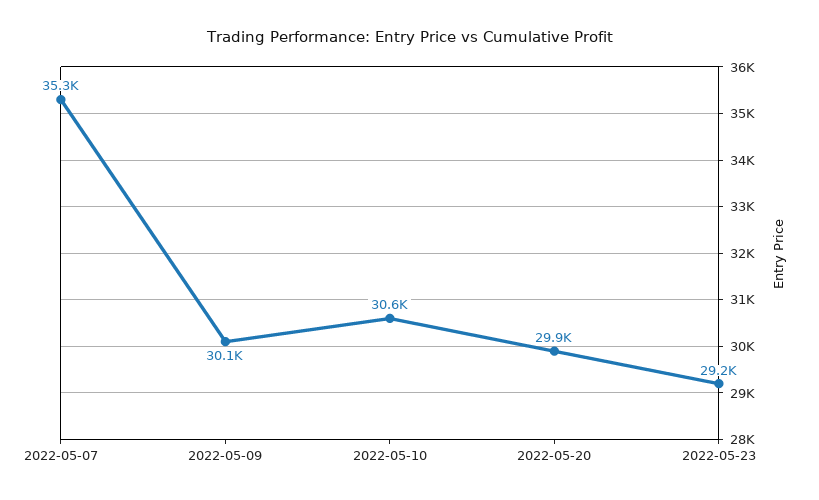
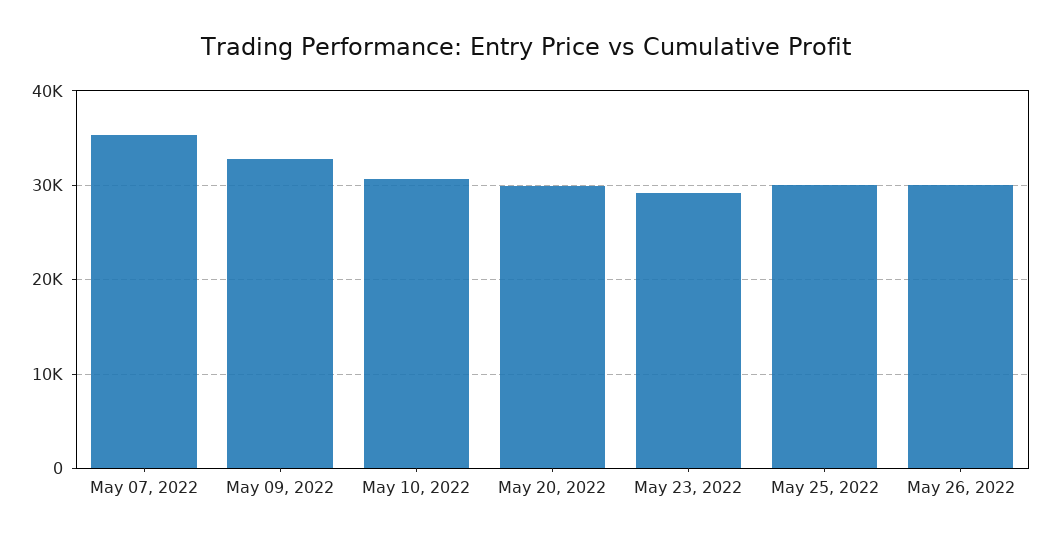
2022-05-09: 30100 -> 33000
May 25, 2022: none -> 30000
May 26, 2022: none -> 30000

